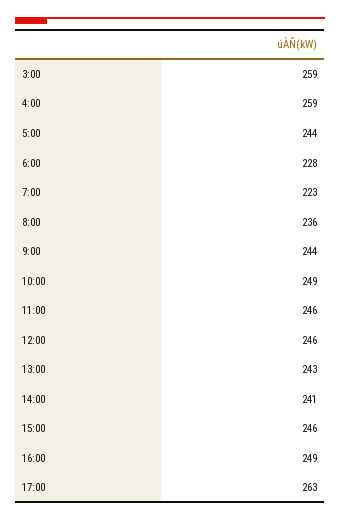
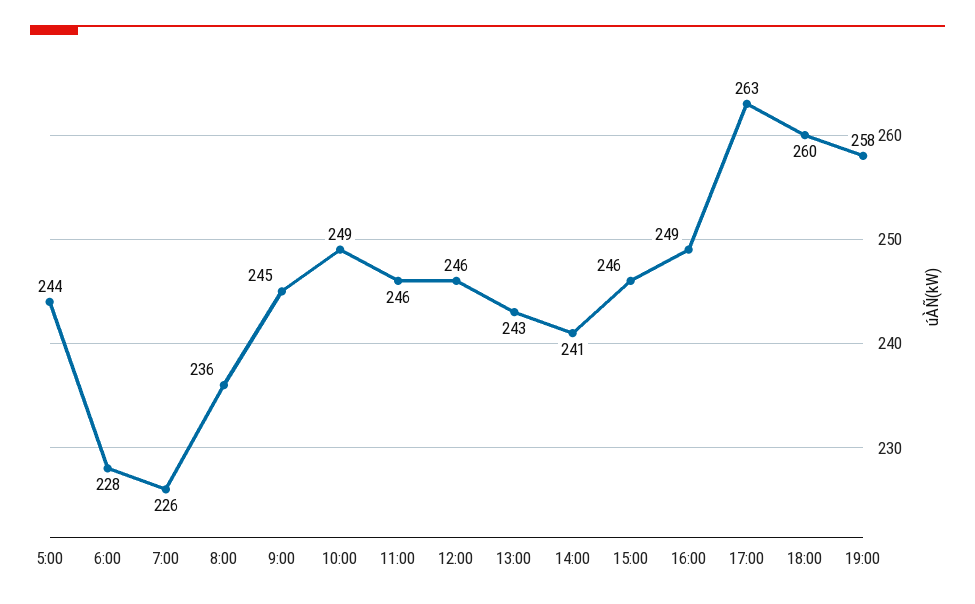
3:00: 259 -> none
4:00: 259 -> none
7:00: 223 -> 226
9:00: 244 -> 245
18:00: none -> 260
19:00: none -> 258

